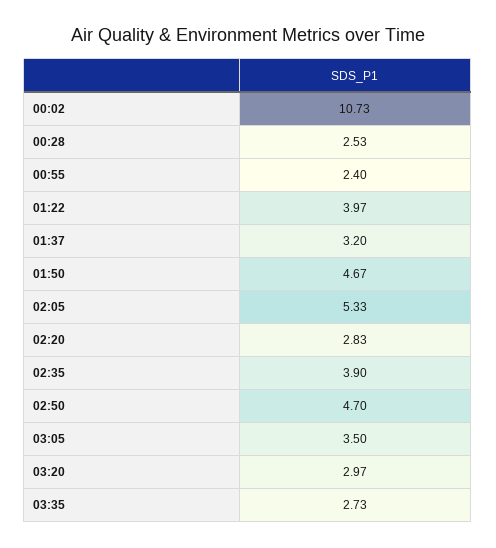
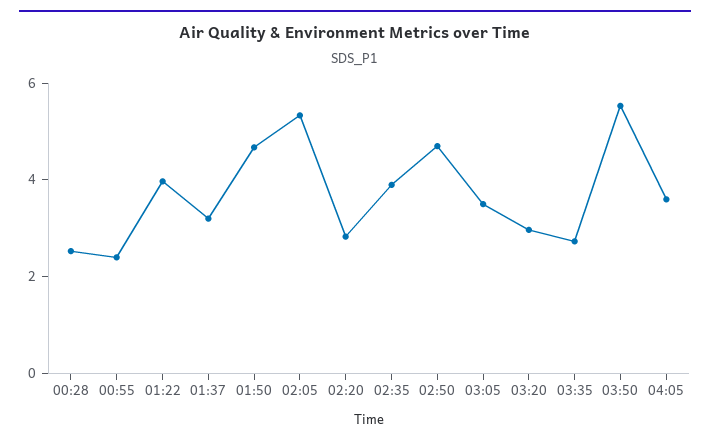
00:02: 10.73 -> none
03:50: none -> 5.5
04:05: none -> 3.5

